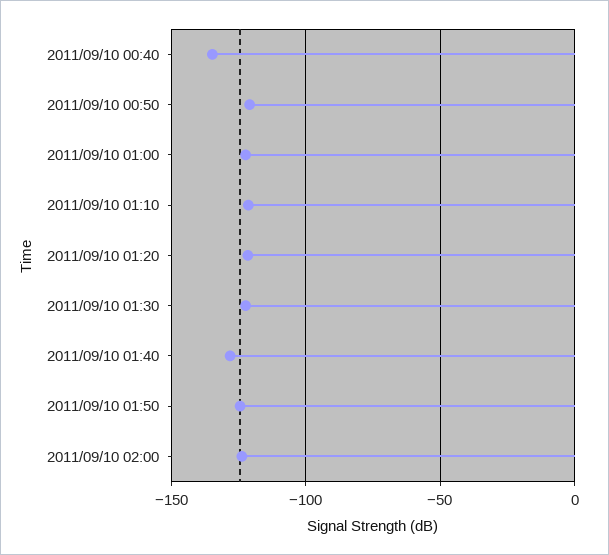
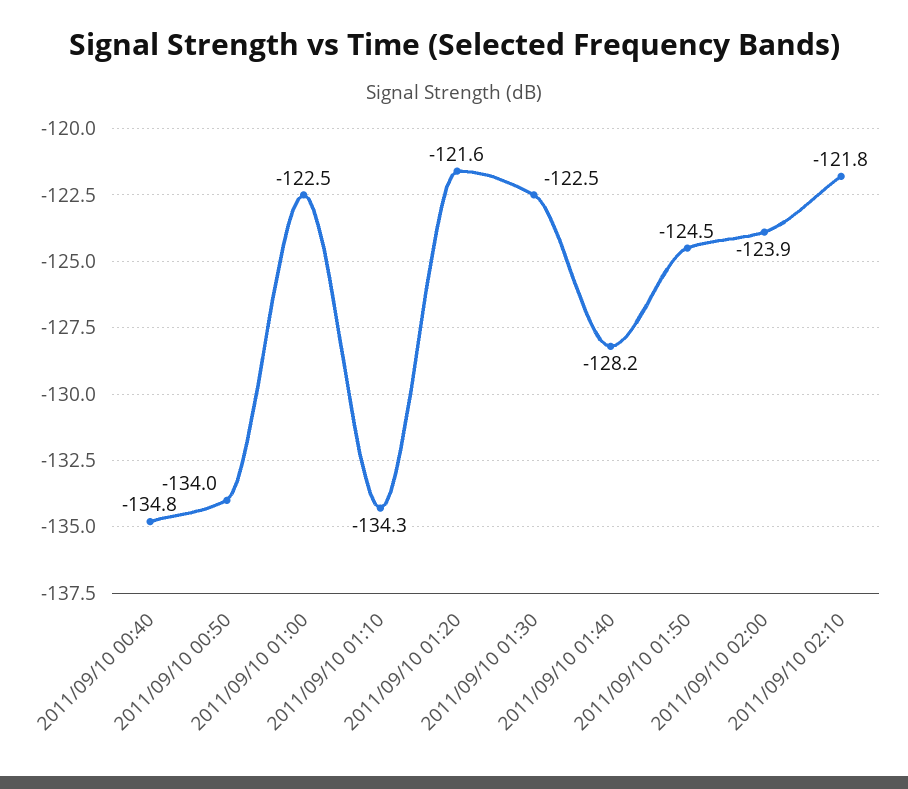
2011/09/10 00:50: -120 -> -134
2011/09/10 01:10: -120 -> -134.3
2011/09/10 02:10: none -> -121.8

